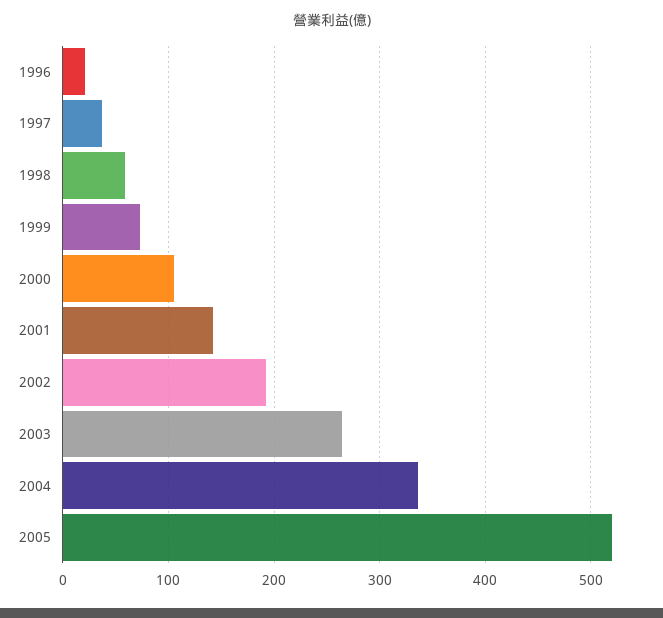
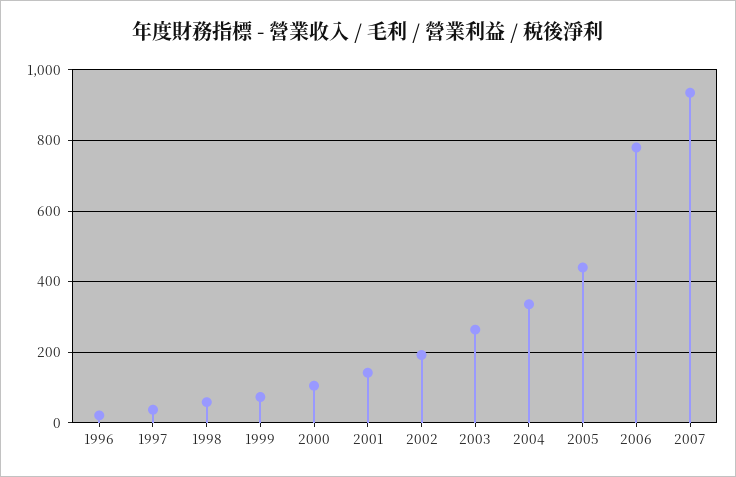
2005: 520 -> 440
2006: none -> 780
2007: none -> 940

